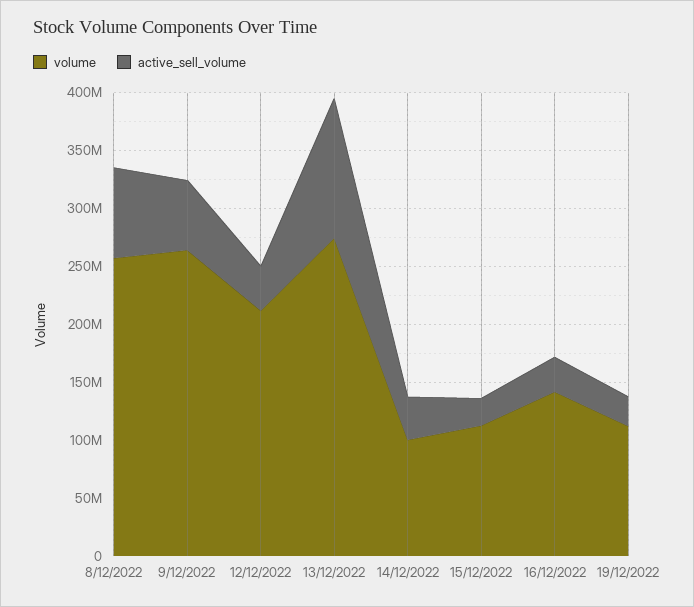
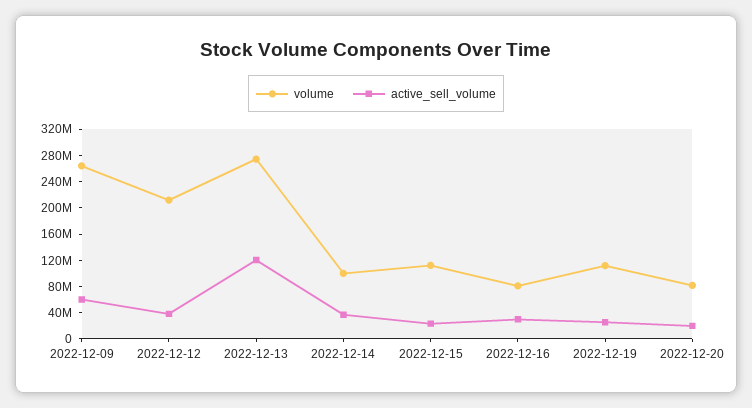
volume, 8/12/2022: 260000000 -> none
active_sell_volume, 8/12/2022: 80000000 -> none
volume, 16/12/2022: 140000000 -> 80000000
volume, 2022-12-20: none -> 80000000
active_sell_volume, 2022-12-20: none -> 20000000

